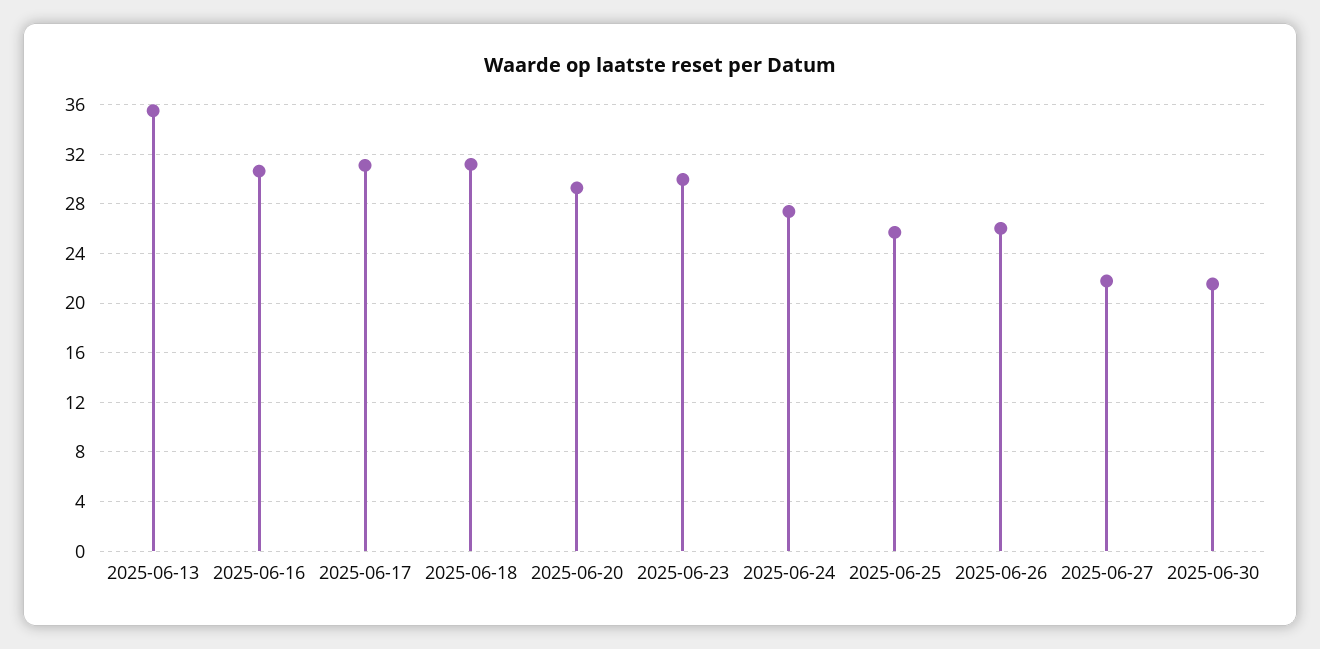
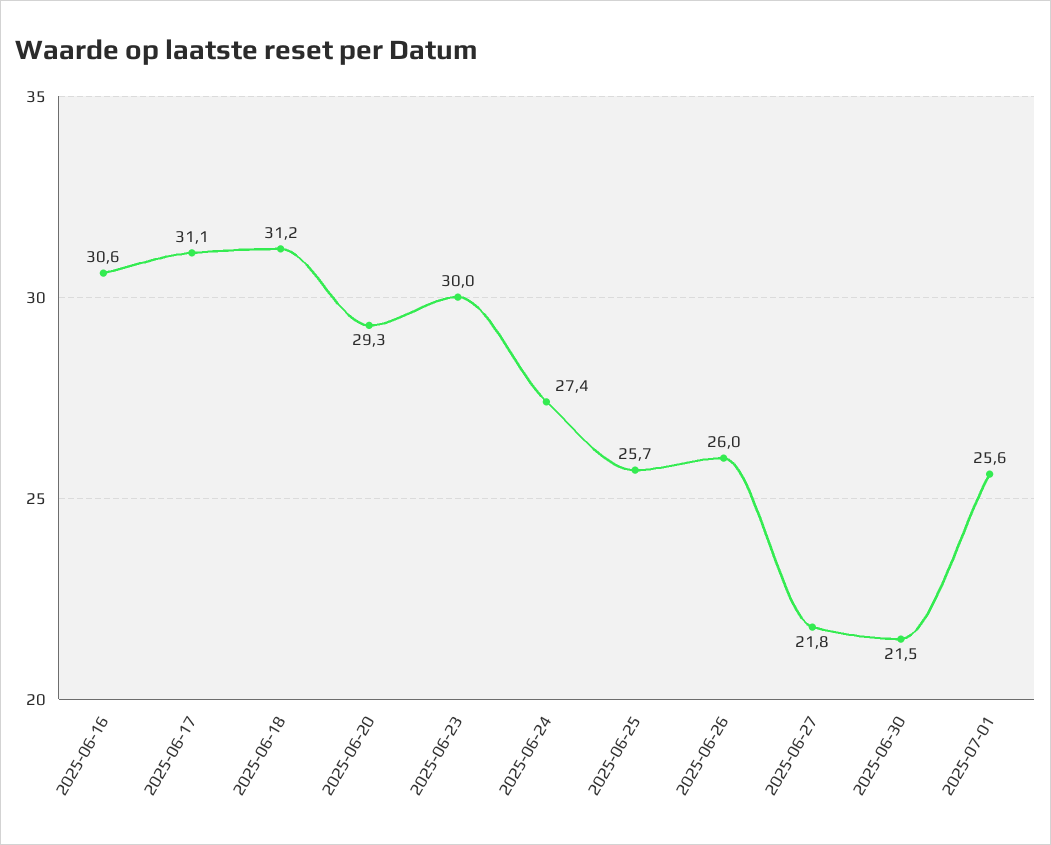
2025-06-13: 35.5 -> none
2025-07-01: none -> 25.6

